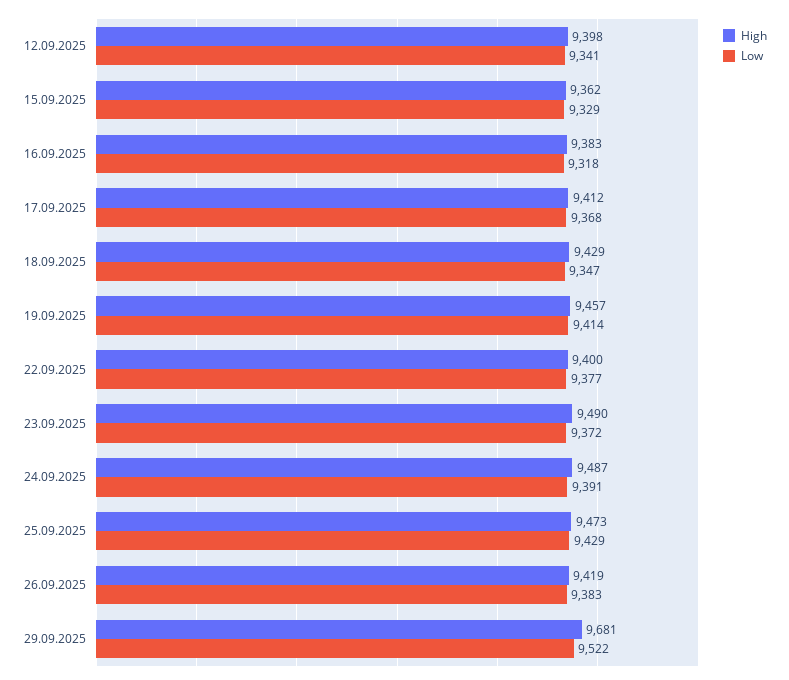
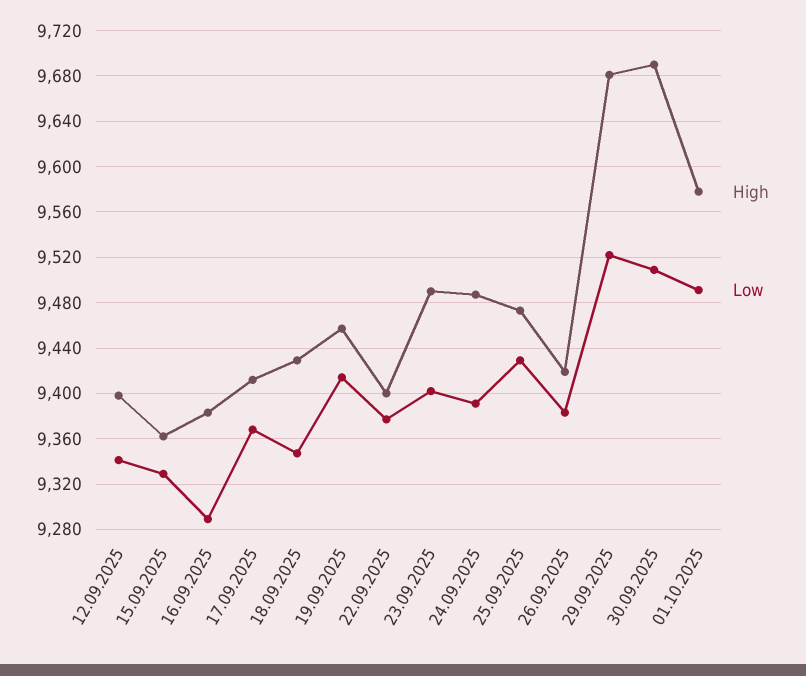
Low, 16.09.2025: 9318 -> 9290
Low, 23.09.2025: 9372 -> 9400
High, 30.09.2025: none -> 9690
Low, 30.09.2025: none -> 9510
High, 01.10.2025: none -> 9580
Low, 01.10.2025: none -> 9490

